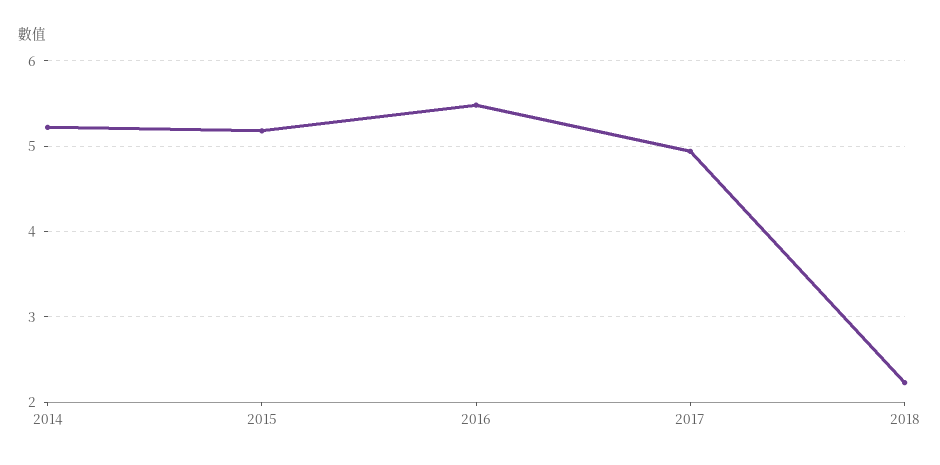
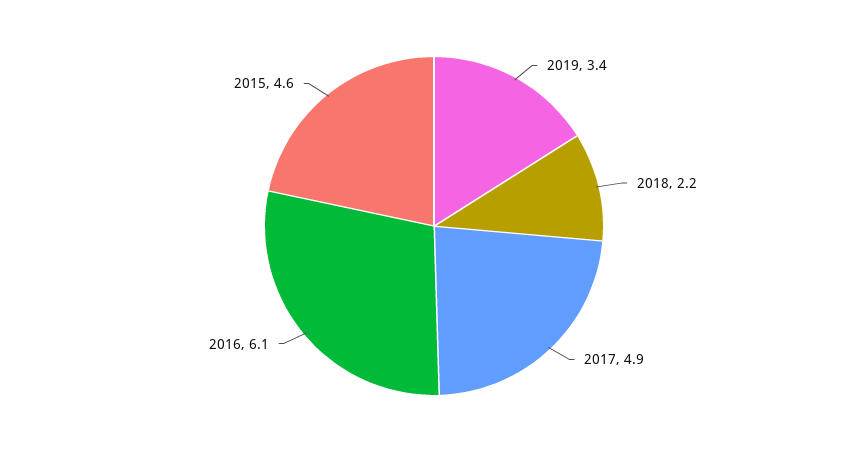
2014: 5.2 -> none
2015: 5.2 -> 4.6
2016: 5.5 -> 6.1
2019: none -> 3.4

